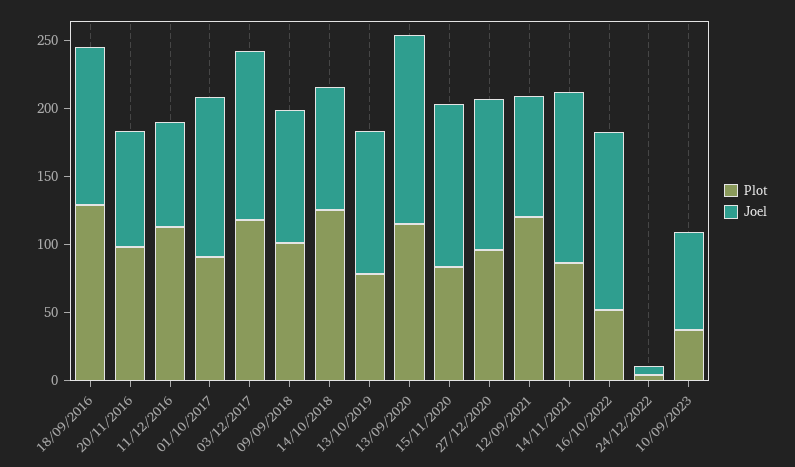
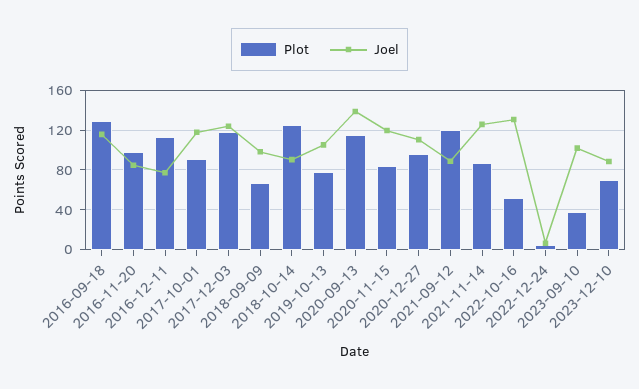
Plot, 09/09/2018: 100 -> 70
Joel, 10/09/2023: 70 -> 100
Plot, 2023-12-10: none -> 70
Joel, 2023-12-10: none -> 90

